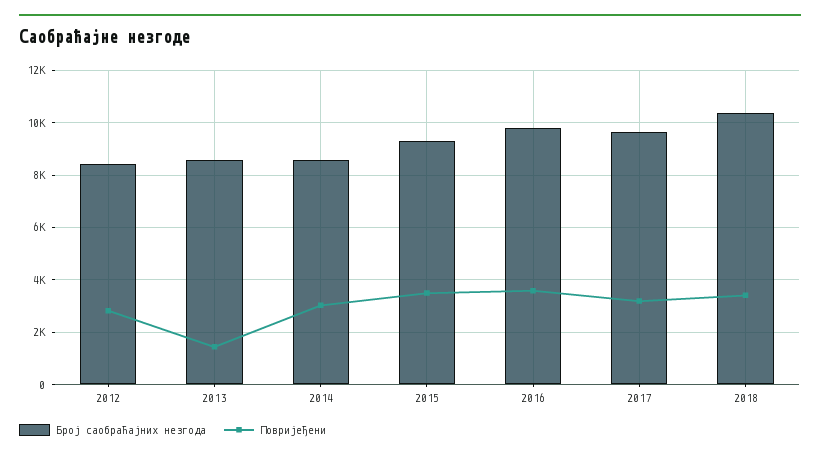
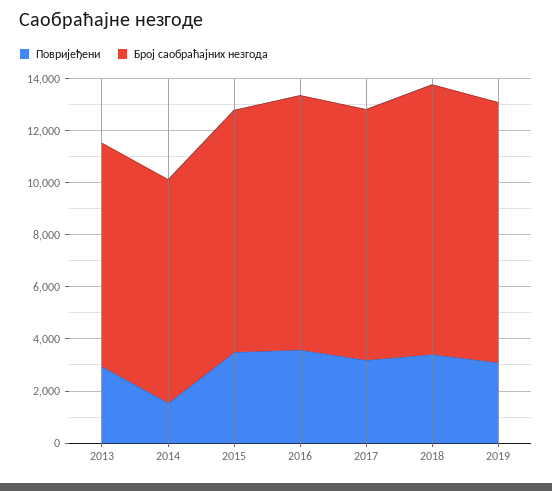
Број саобраћајних незгода, 2012: 8500 -> none
Повријеђени, 2012: 2750 -> none
Повријеђени, 2013: 1500 -> 3000
Повријеђени, 2014: 3000 -> 1500
Повријеђени, 2019: none -> 3000
Број саобраћајних незгода, 2019: none -> 10000

